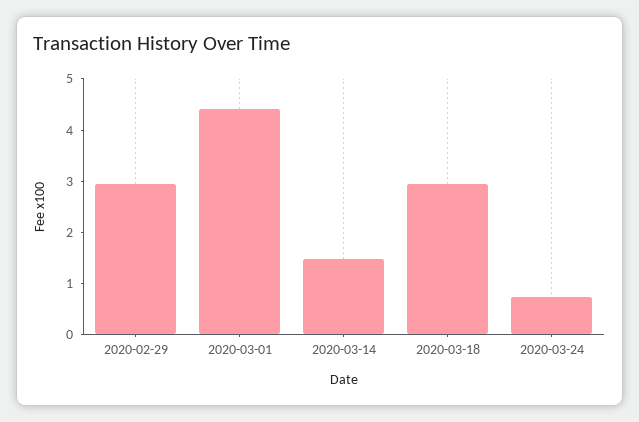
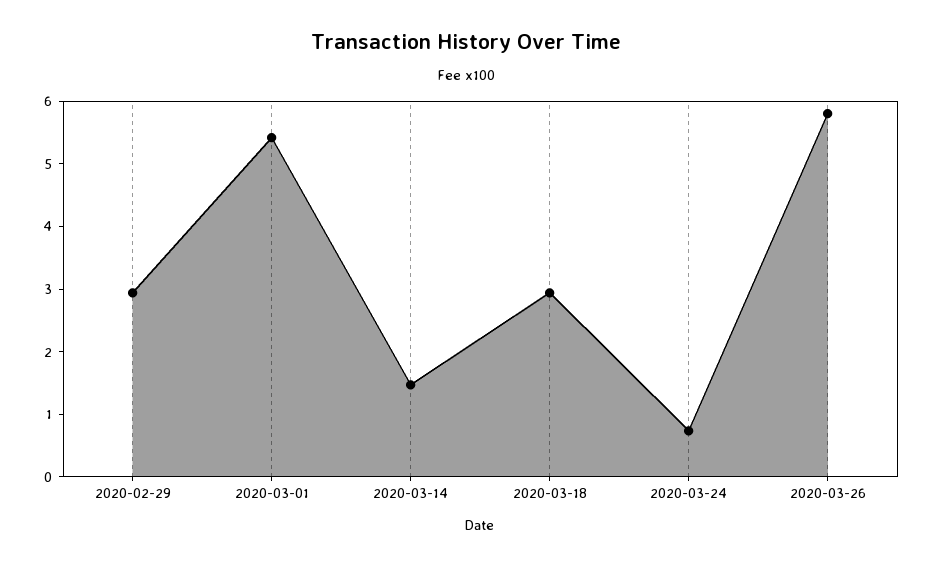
2020-03-01: 4.4 -> 5.4
2020-03-26: none -> 5.8

